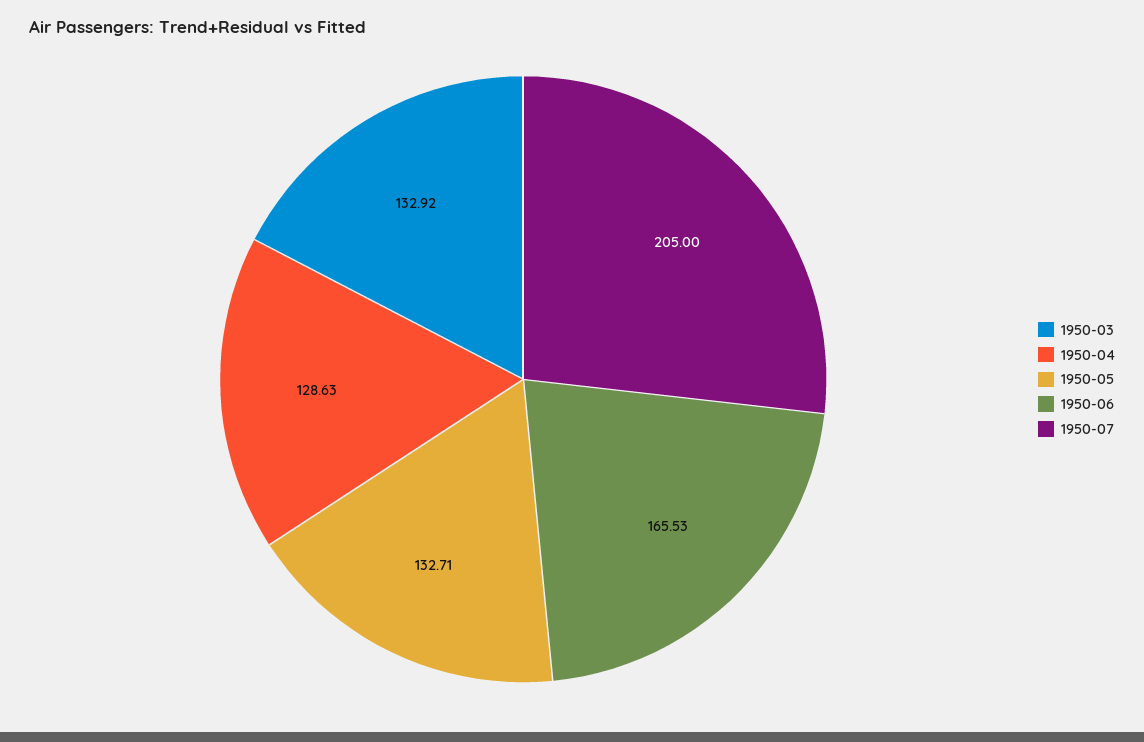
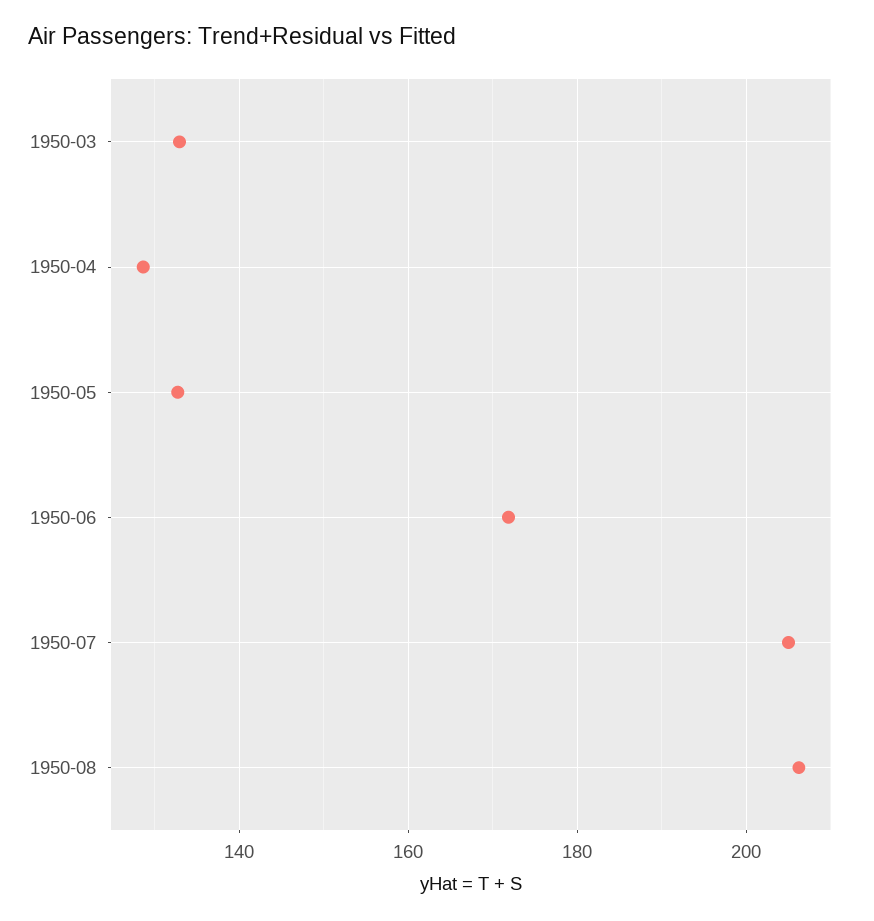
1950-06: 165.53 -> 172
1950-08: none -> 206

